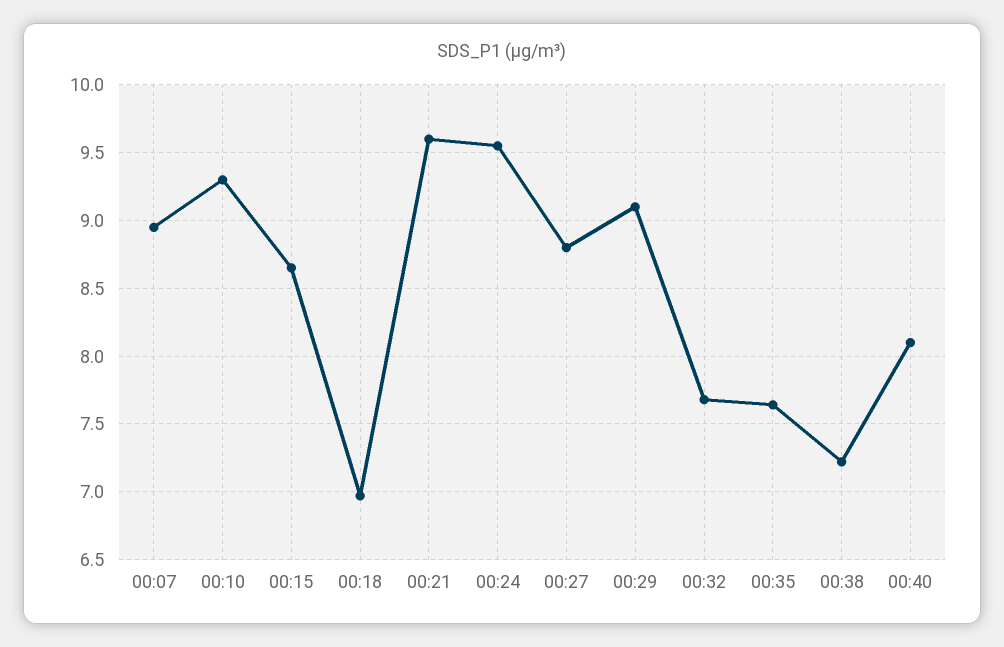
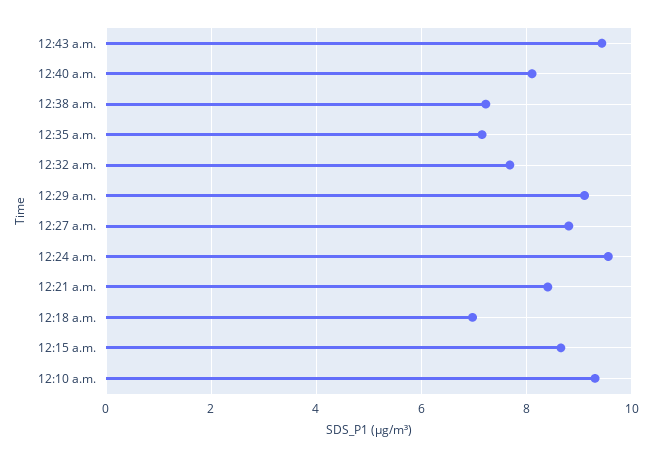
00:07: 8.95 -> none
00:21: 9.6 -> 8.4
00:35: 7.65 -> 7.2
12:43 a.m.: none -> 9.4

